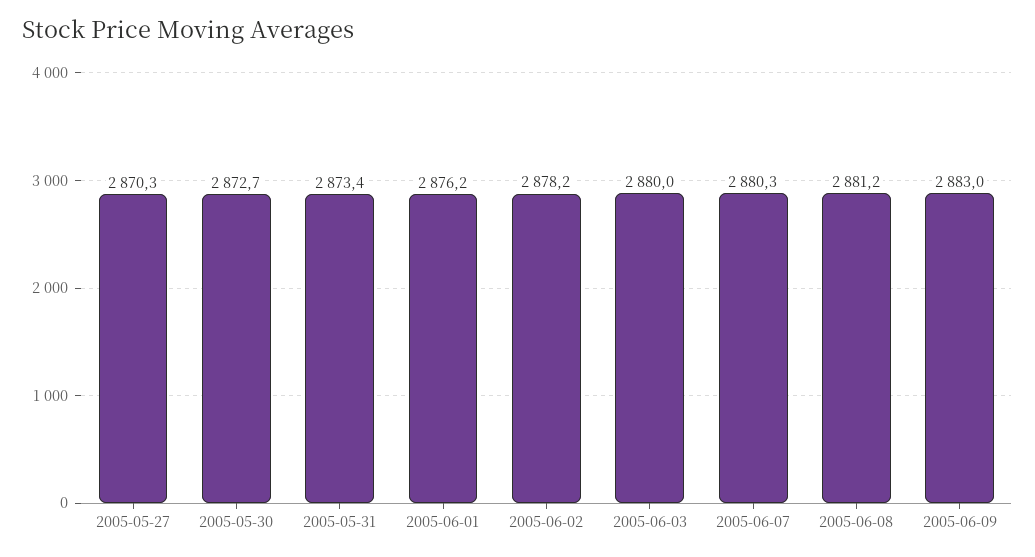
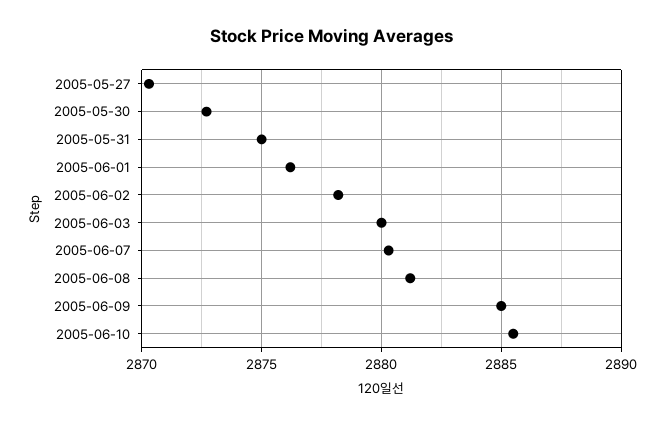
2005-05-31: 2873.4 -> 2875
2005-06-09: 2883 -> 2885
2005-06-10: none -> 2885.5

